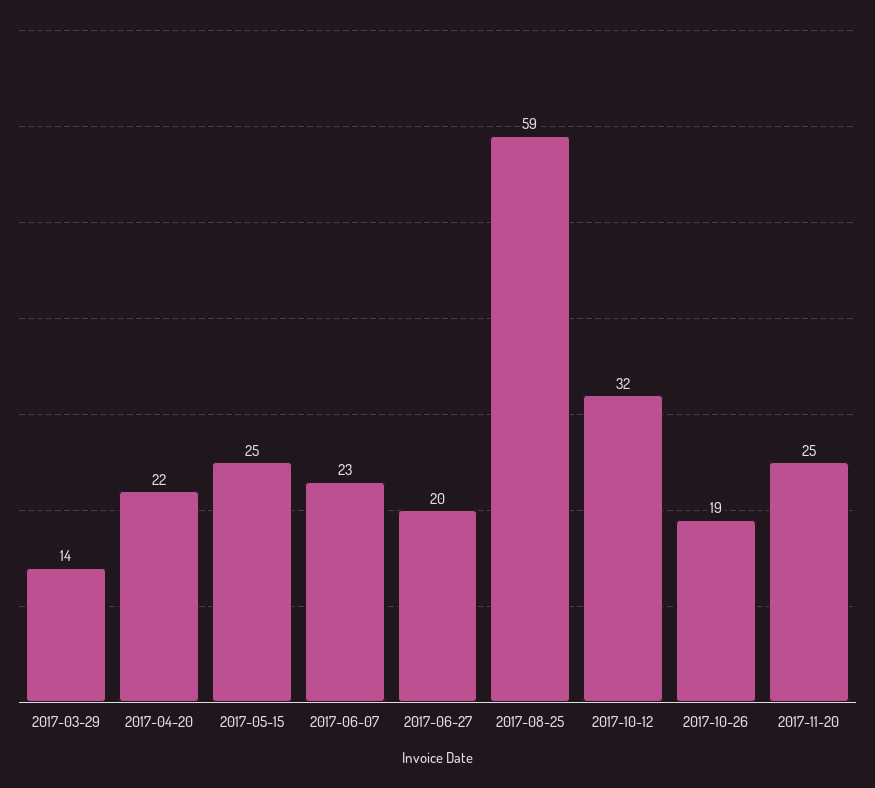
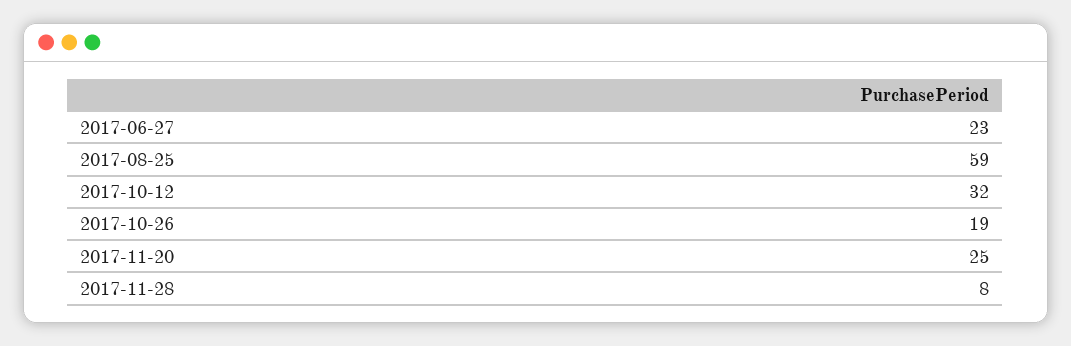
2017-03-29: 14 -> none
2017-04-20: 22 -> none
2017-05-15: 25 -> none
2017-06-07: 23 -> none
2017-06-27: 20 -> 23
2017-11-28: none -> 8

